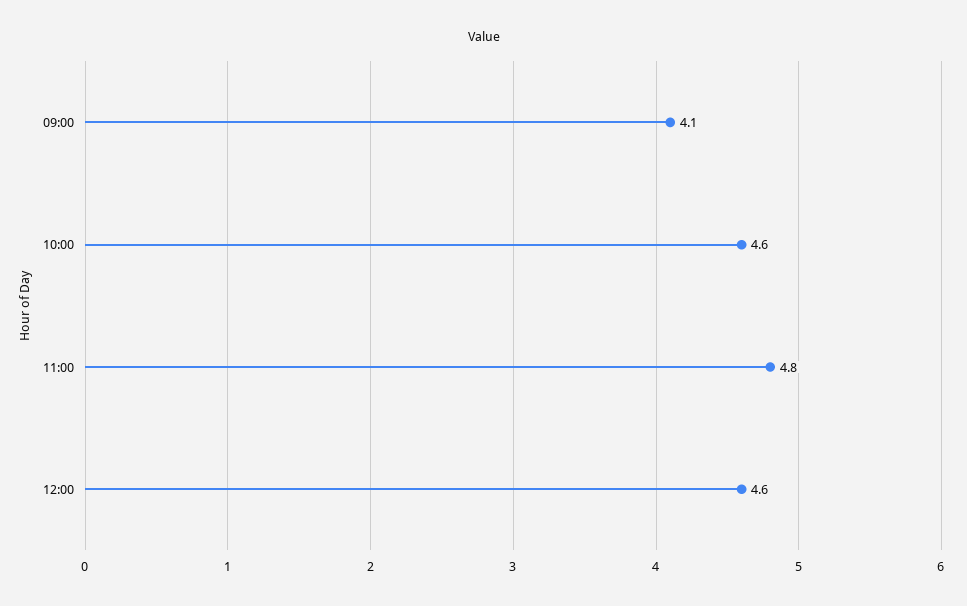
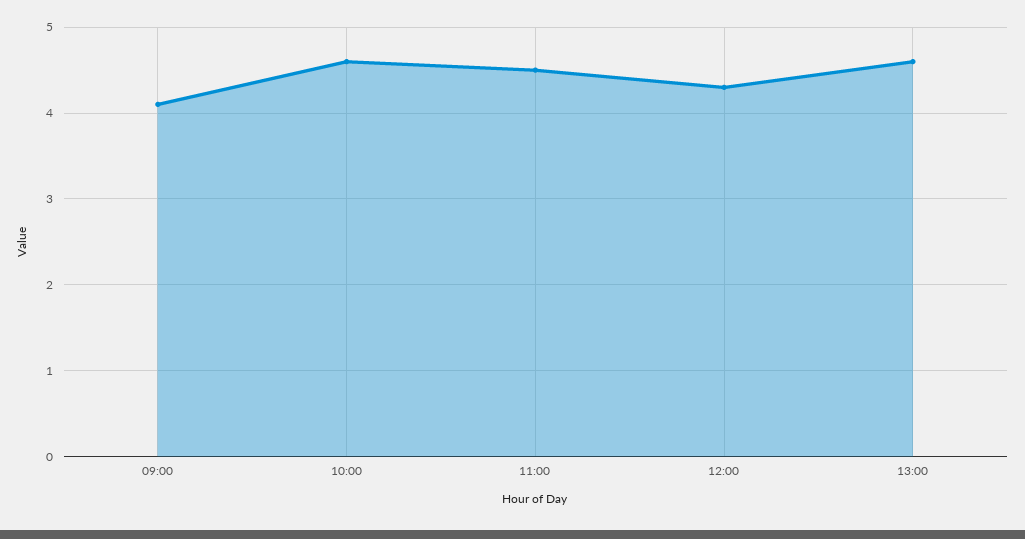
11:00: 4.8 -> 4.5
12:00: 4.6 -> 4.3
13:00: none -> 4.6

